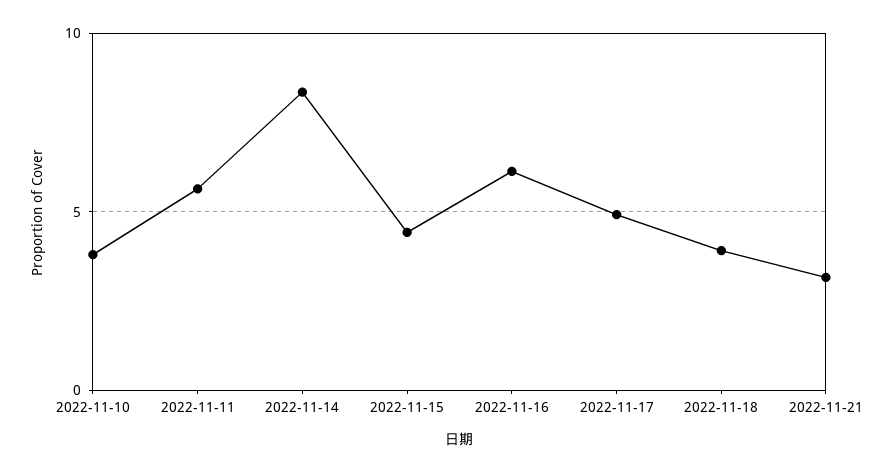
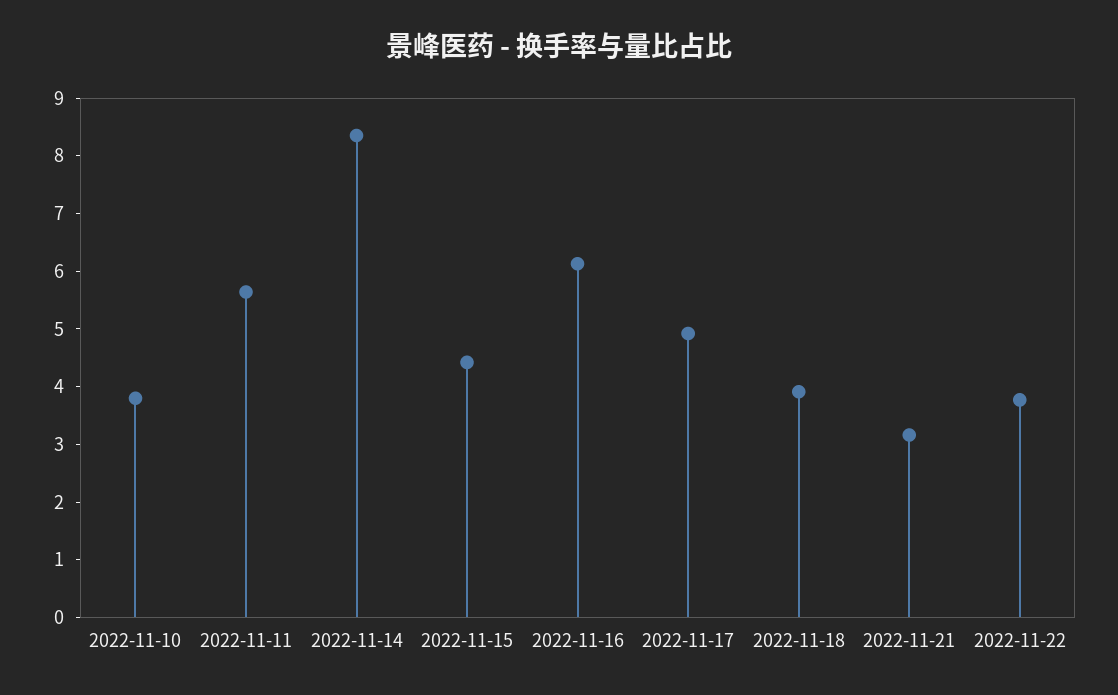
2022-11-22: none -> 3.8

